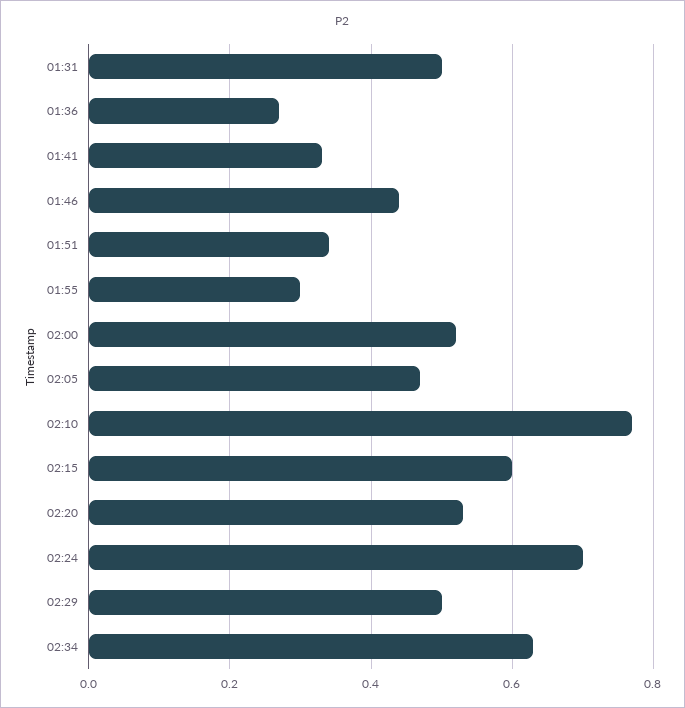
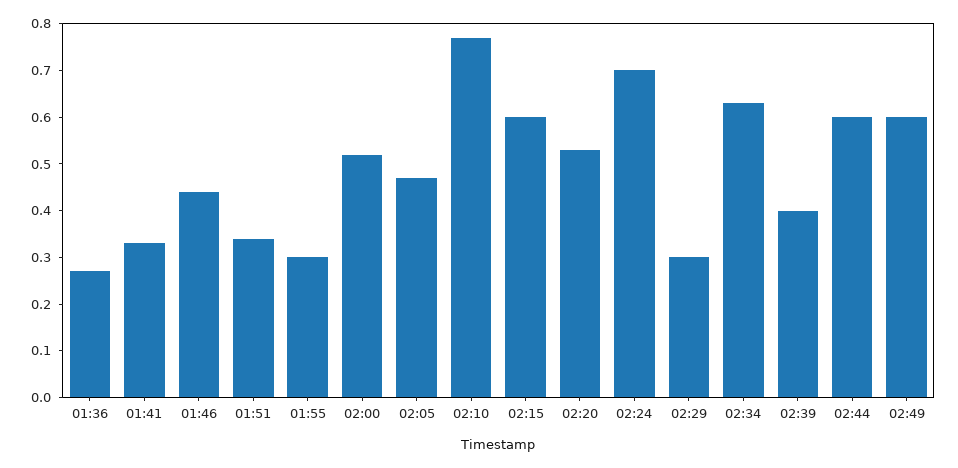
01:31: 0.5 -> none
02:29: 0.5 -> 0.3
02:39: none -> 0.4
02:44: none -> 0.6
02:49: none -> 0.6

